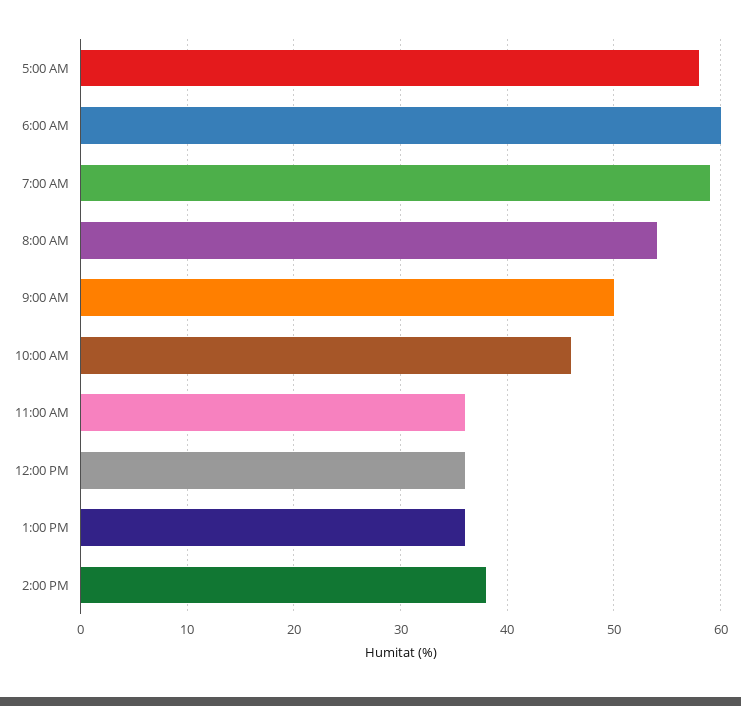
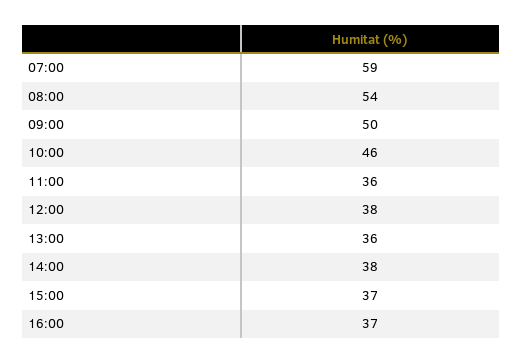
5:00 AM: 58 -> none
6:00 AM: 60 -> none
12:00 PM: 36 -> 38
15:00: none -> 37
16:00: none -> 37

